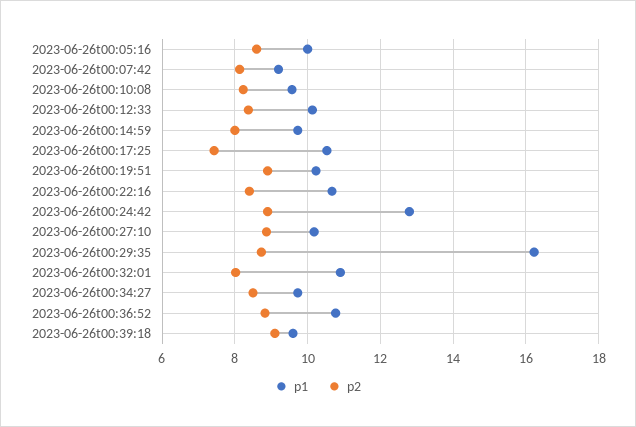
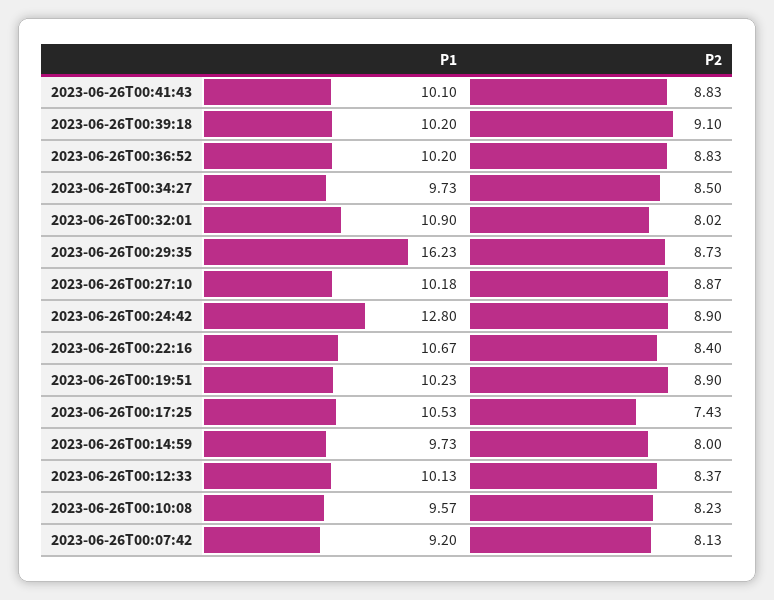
p1, 2023-06-26t00:05:16: 10 -> none
p2, 2023-06-26t00:05:16: 8.6 -> none
p1, 2023-06-26t00:36:52: 10.8 -> 10.2
p1, 2023-06-26t00:39:18: 9.6 -> 10.2
p1, 2023-06-26T00:41:43: none -> 10.1
p2, 2023-06-26T00:41:43: none -> 8.83

